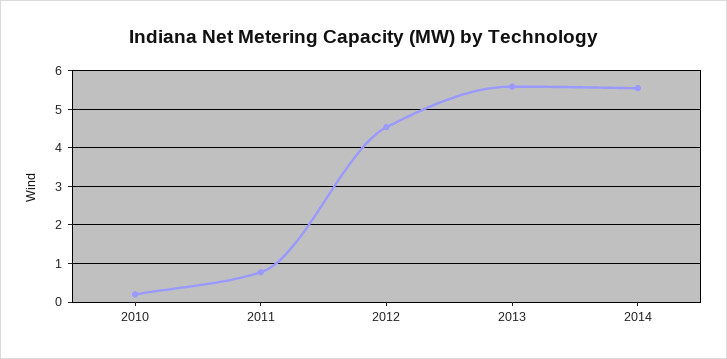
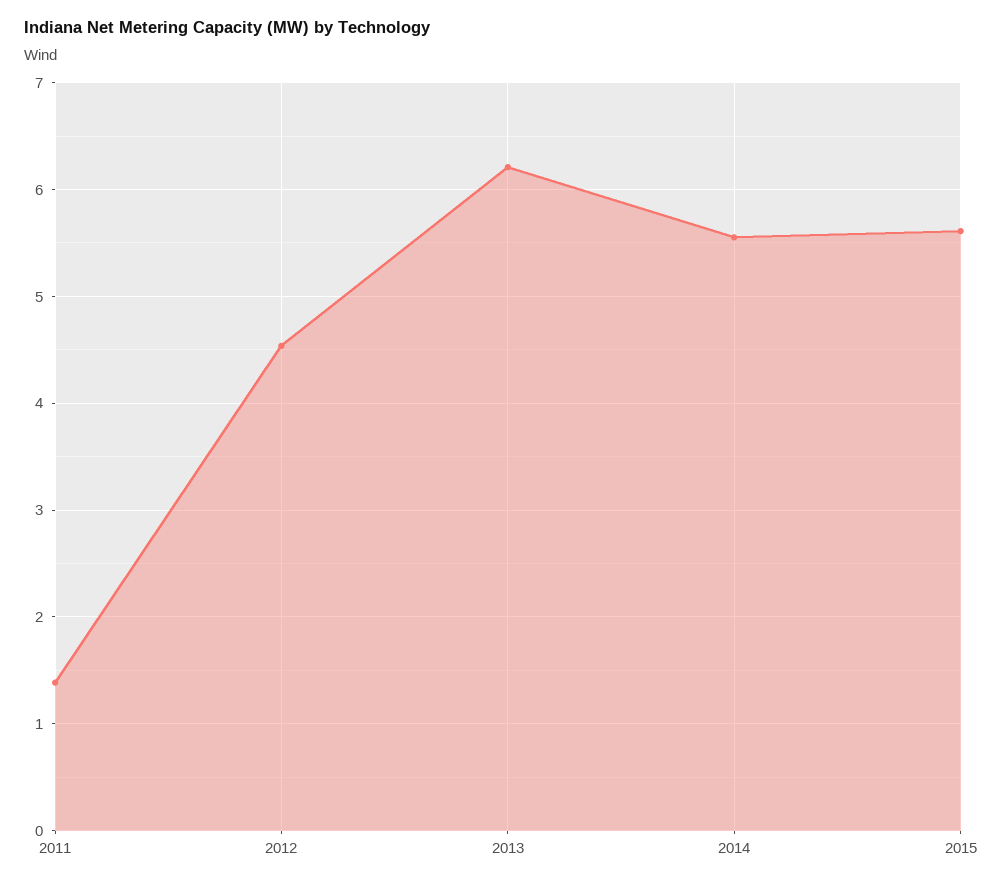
2010: 0.2 -> none
2011: 0.8 -> 1.4
2013: 5.6 -> 6.2
2015: none -> 5.6

